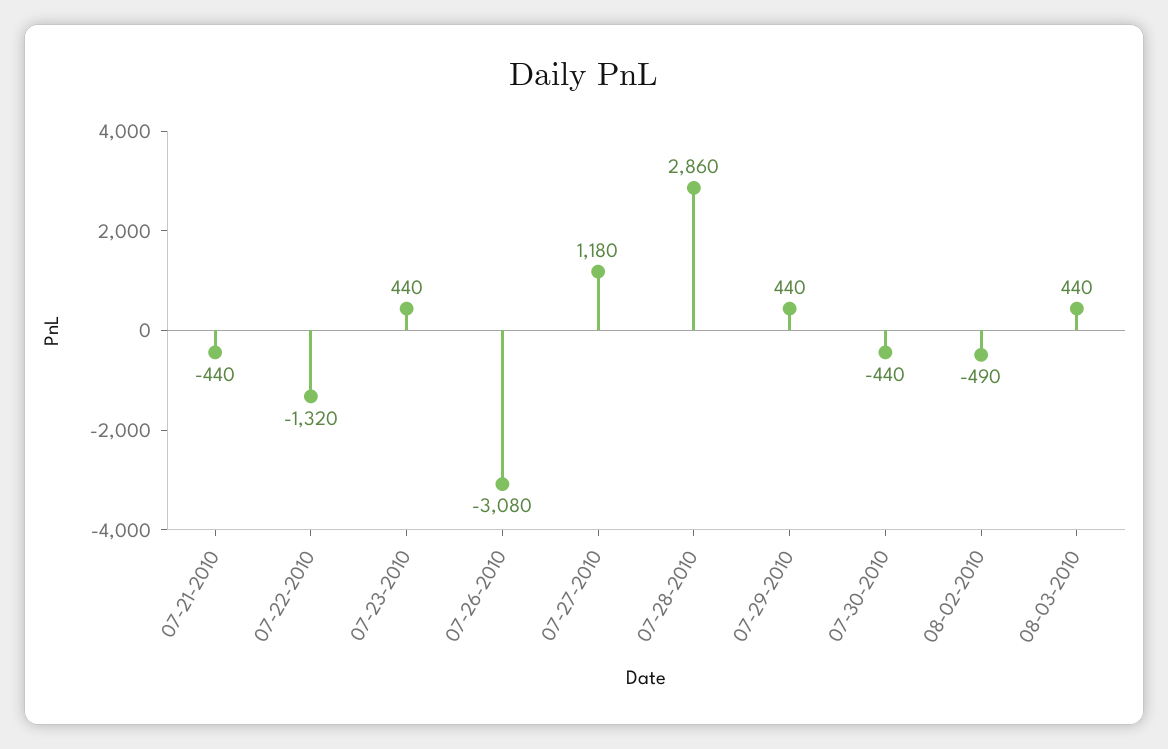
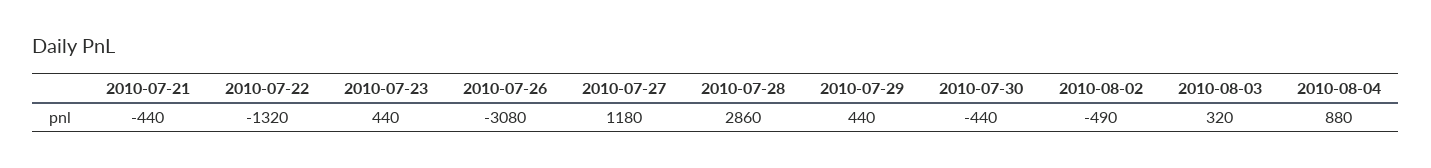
08-03-2010: 440 -> 320
2010-08-04: none -> 880

